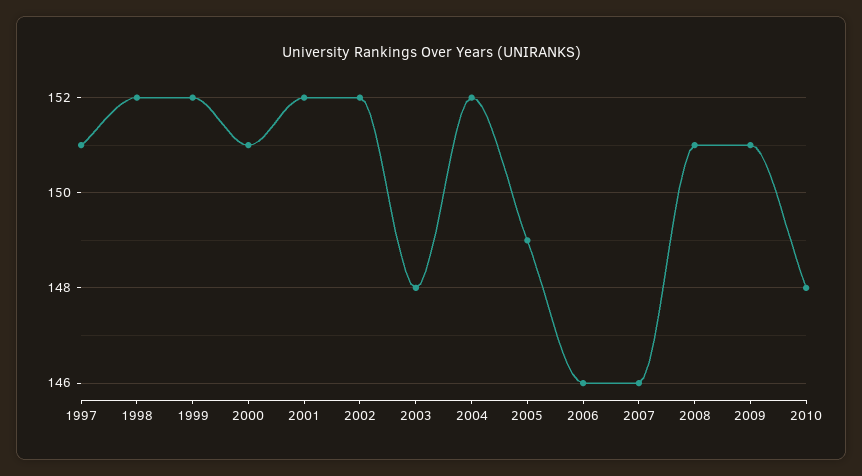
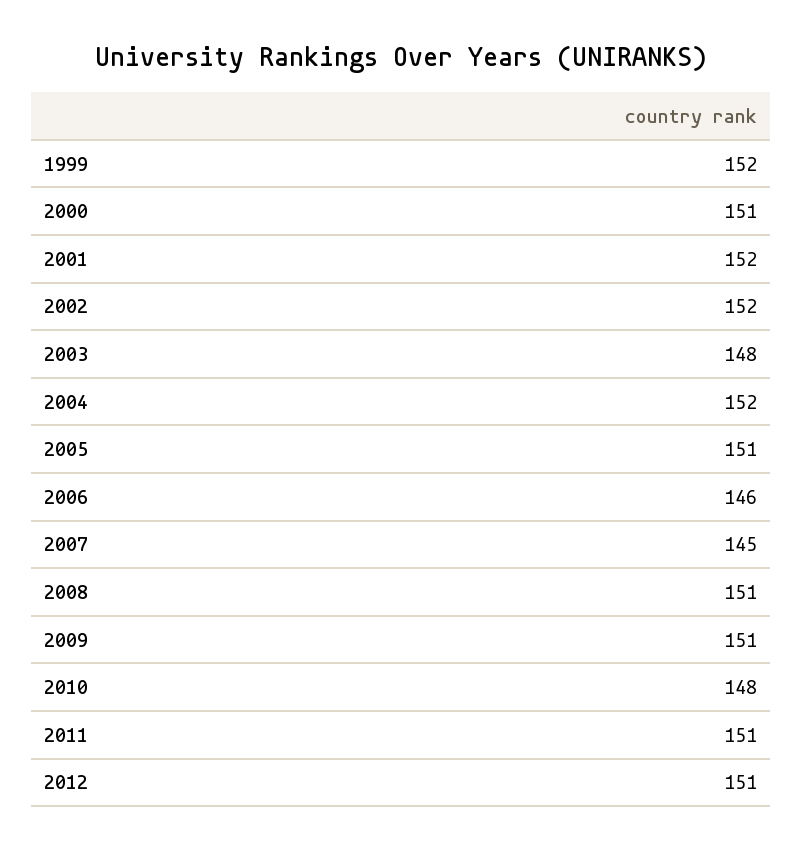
1997: 151 -> none
1998: 152 -> none
2005: 149 -> 151
2007: 146 -> 145
2011: none -> 151
2012: none -> 151

